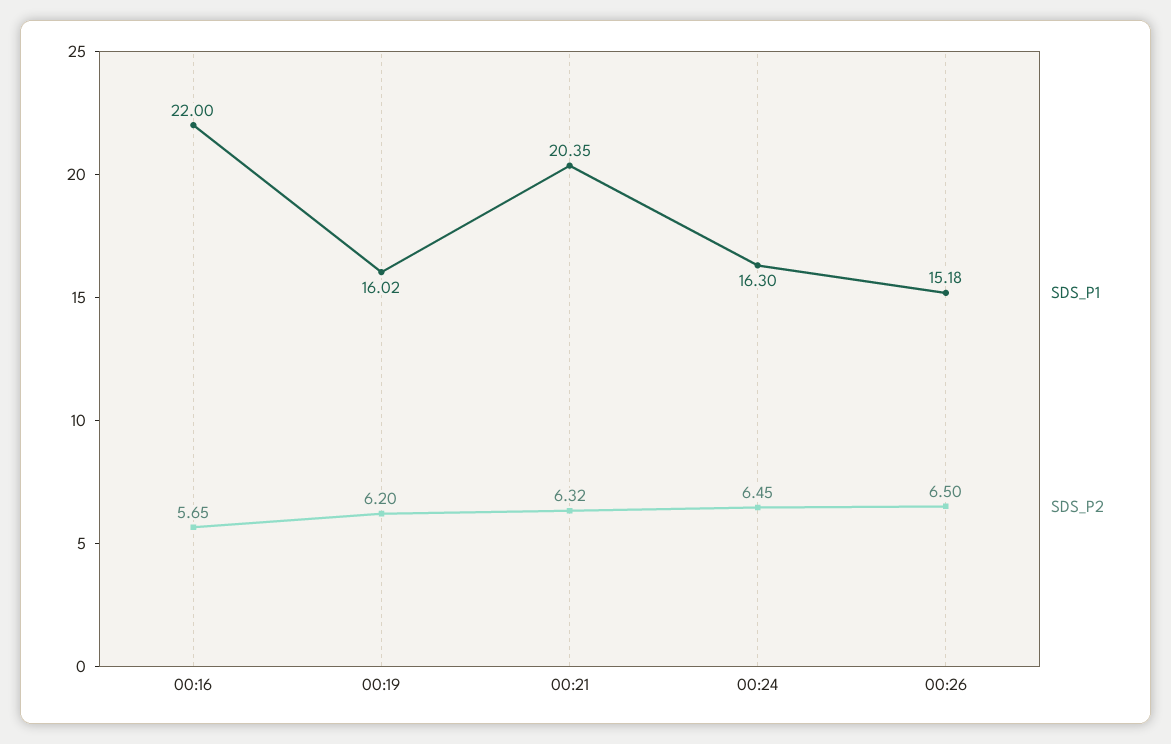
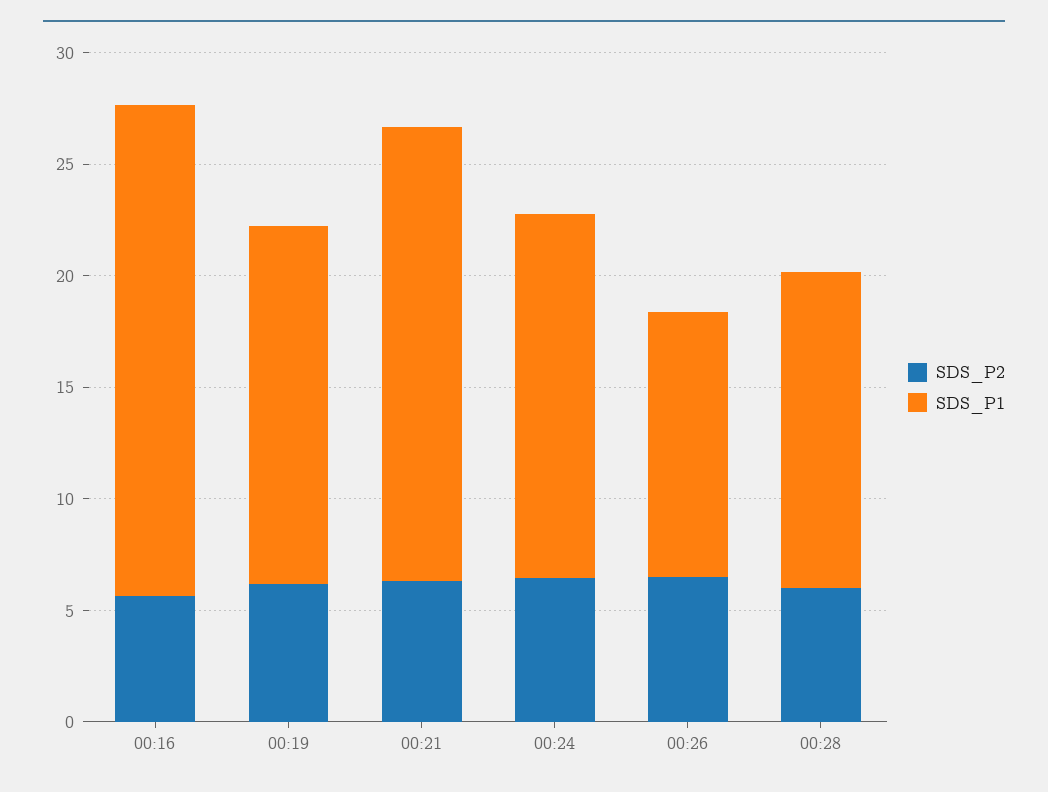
SDS_P1, 00:26: 15.18 -> 12
SDS_P2, 00:28: none -> 6
SDS_P1, 00:28: none -> 14

